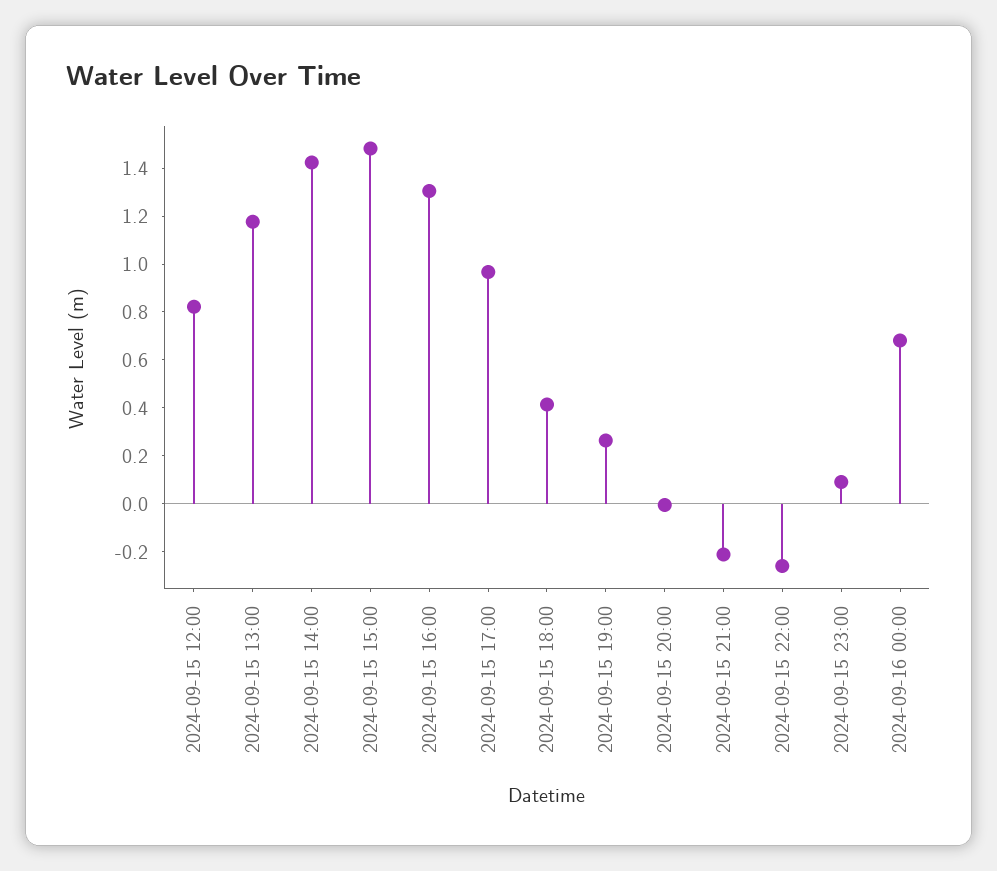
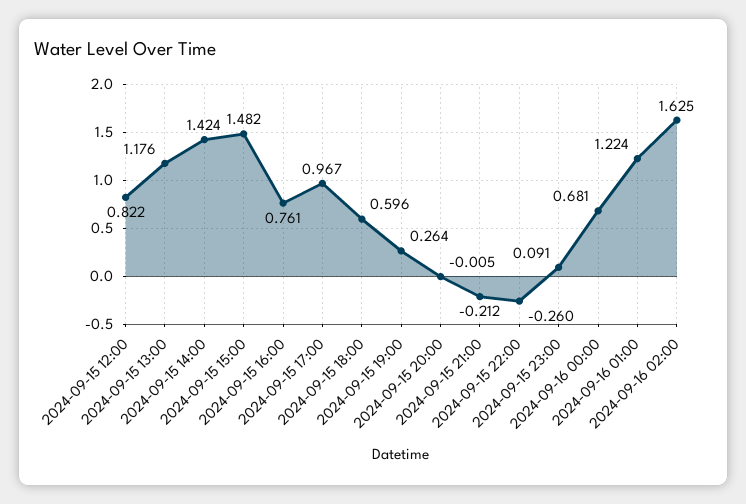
2024-09-15 16:00: 1.3 -> 0.761
2024-09-15 18:00: 0.4 -> 0.596
2024-09-16 01:00: none -> 1.224
2024-09-16 02:00: none -> 1.625

